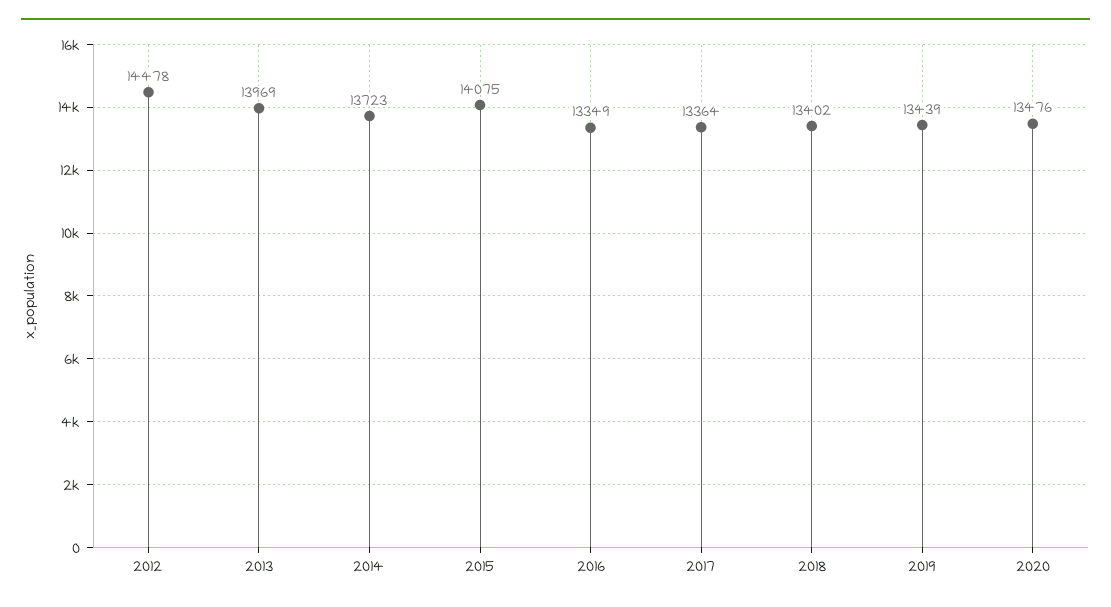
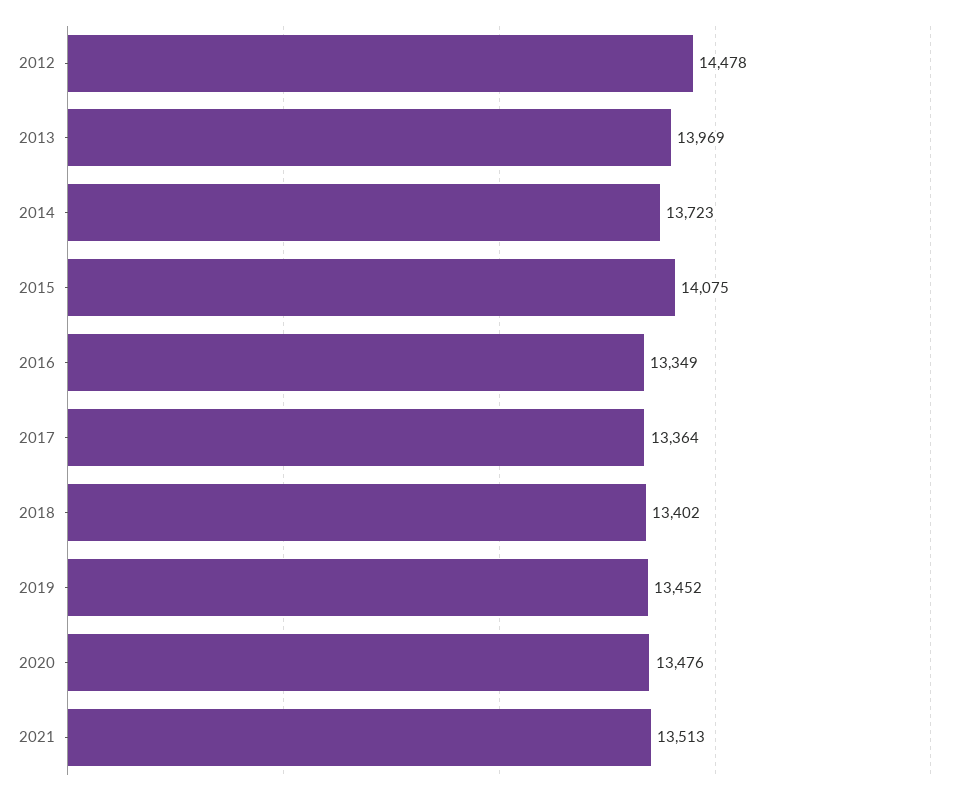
2019: 13439 -> 13452
2021: none -> 13513

